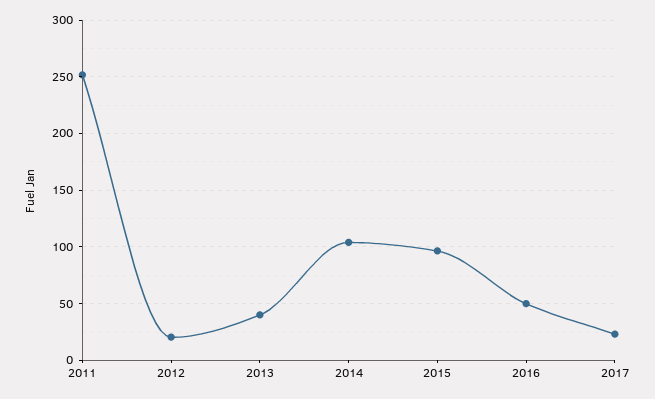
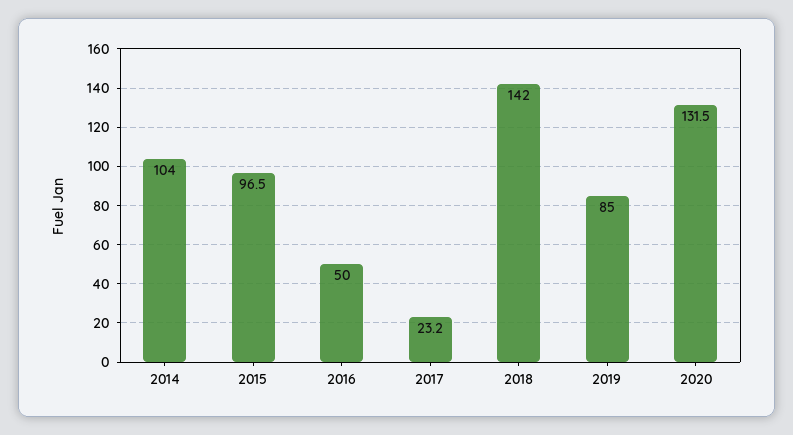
2011: 250 -> none
2012: 20 -> none
2013: 40 -> none
2018: none -> 142
2019: none -> 85
2020: none -> 131.5

